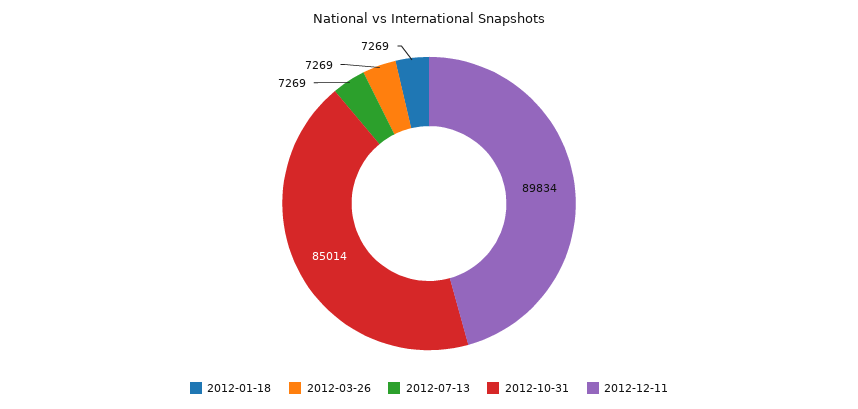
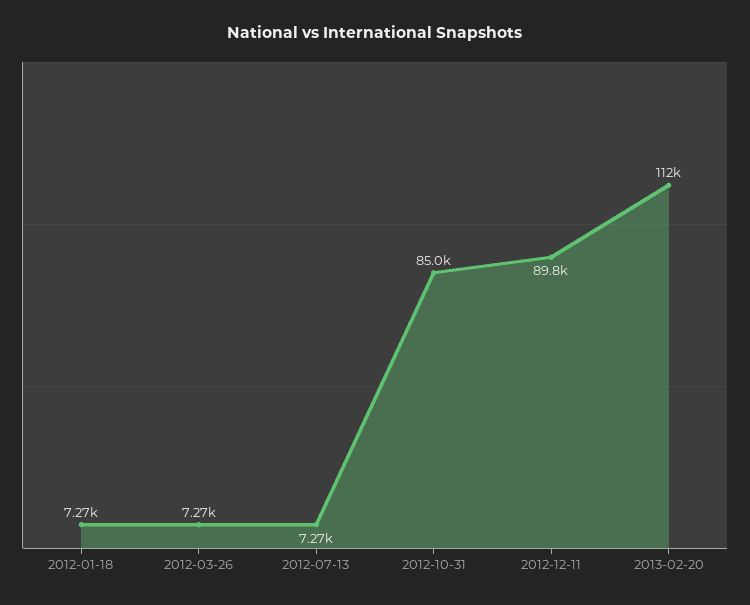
2013-02-20: none -> 112000

